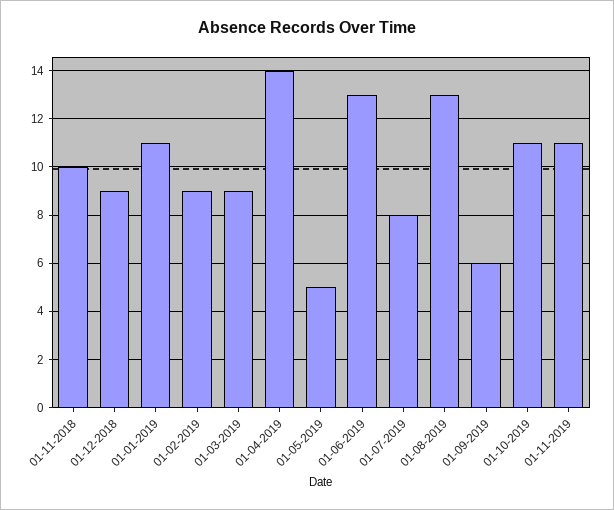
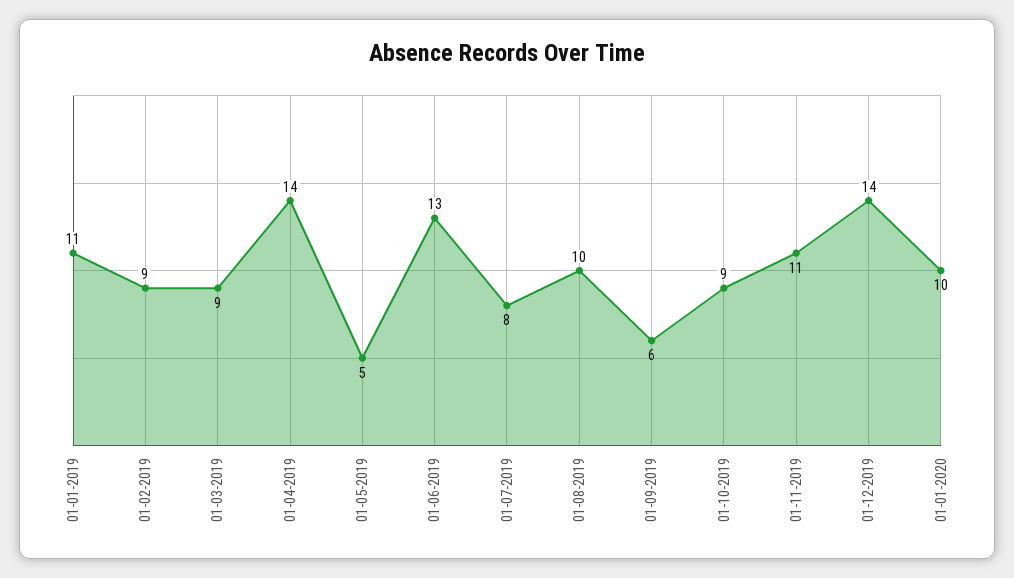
01-11-2018: 10 -> none
01-12-2018: 9 -> none
01-08-2019: 13 -> 10
01-10-2019: 11 -> 9
01-12-2019: none -> 14
01-01-2020: none -> 10

